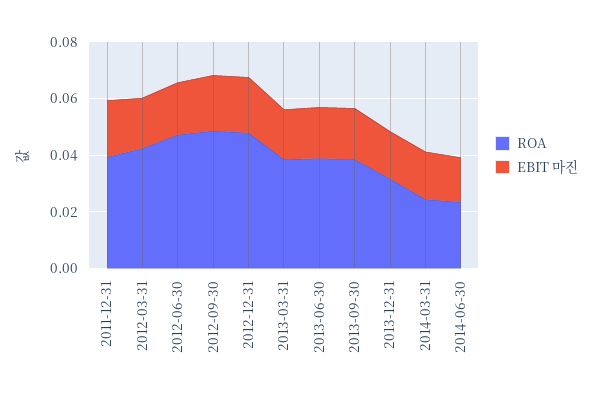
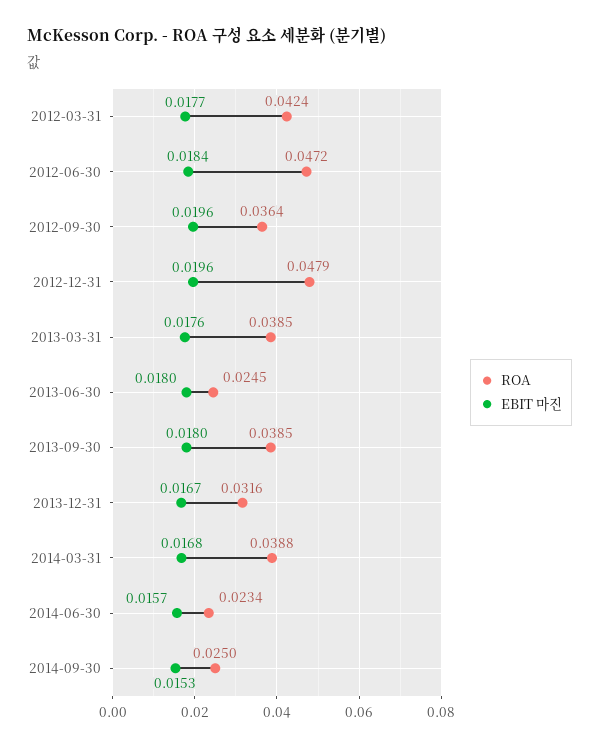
ROA, 2011-12-31: 0.04 -> none
EBIT 마진, 2011-12-31: 0.02 -> none
ROA, 2012-09-30: 0.05 -> 0.0364
ROA, 2013-06-30: 0.04 -> 0.0245
ROA, 2014-03-31: 0.025 -> 0.0388
ROA, 2014-09-30: none -> 0.025
EBIT 마진, 2014-09-30: none -> 0.0153

